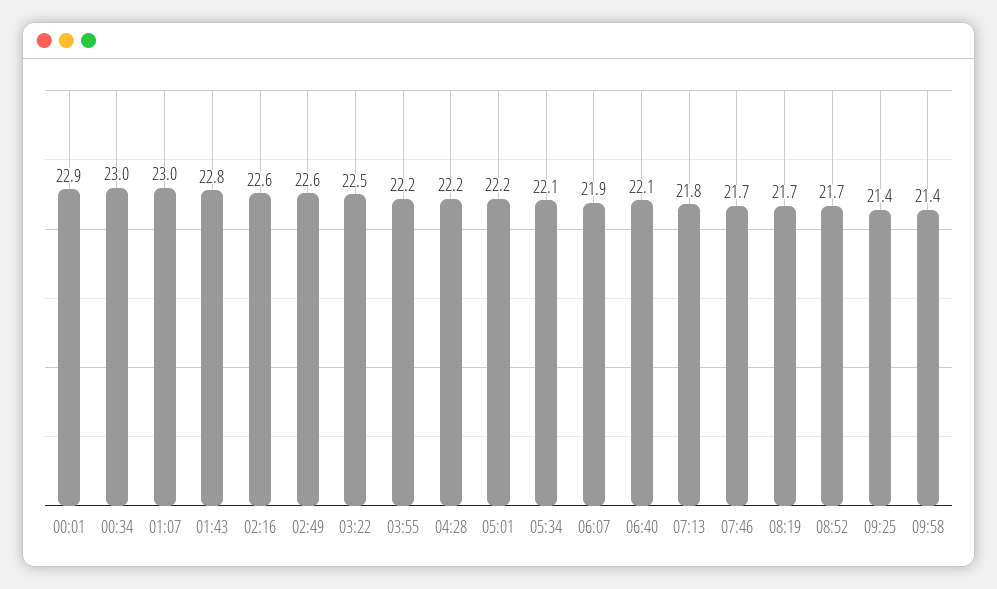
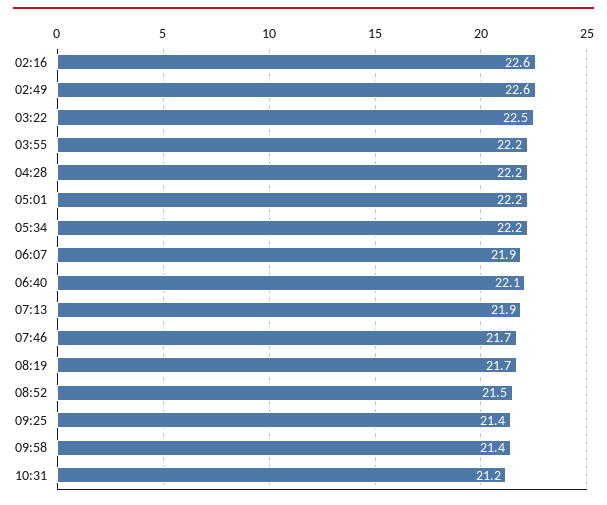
00:01: 22.9 -> none
00:34: 23 -> none
01:07: 23 -> none
01:43: 22.8 -> none
05:34: 22.1 -> 22.2
07:13: 21.8 -> 21.9
08:52: 21.7 -> 21.5
10:31: none -> 21.2

